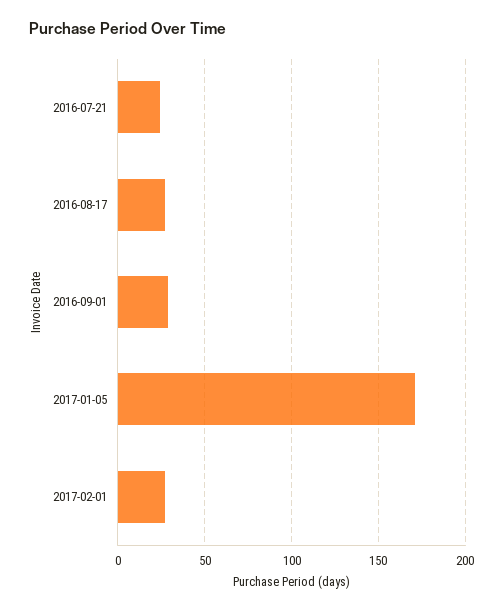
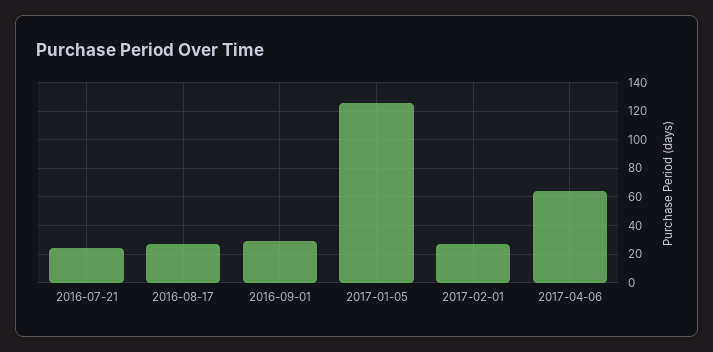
2017-01-05: 170 -> 125
2017-04-06: none -> 65

